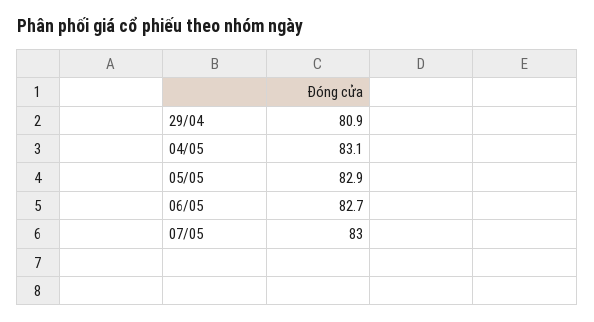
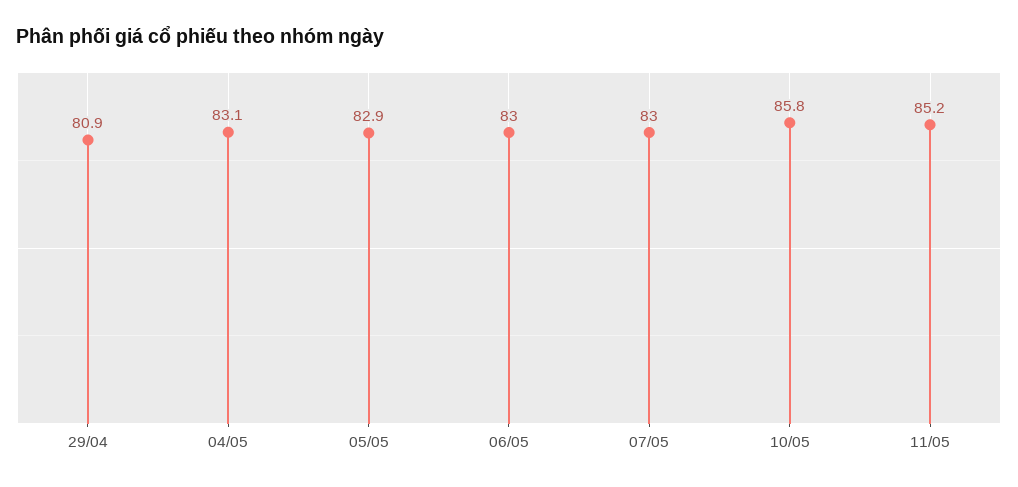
06/05: 82.7 -> 83
10/05: none -> 85.8
11/05: none -> 85.2

